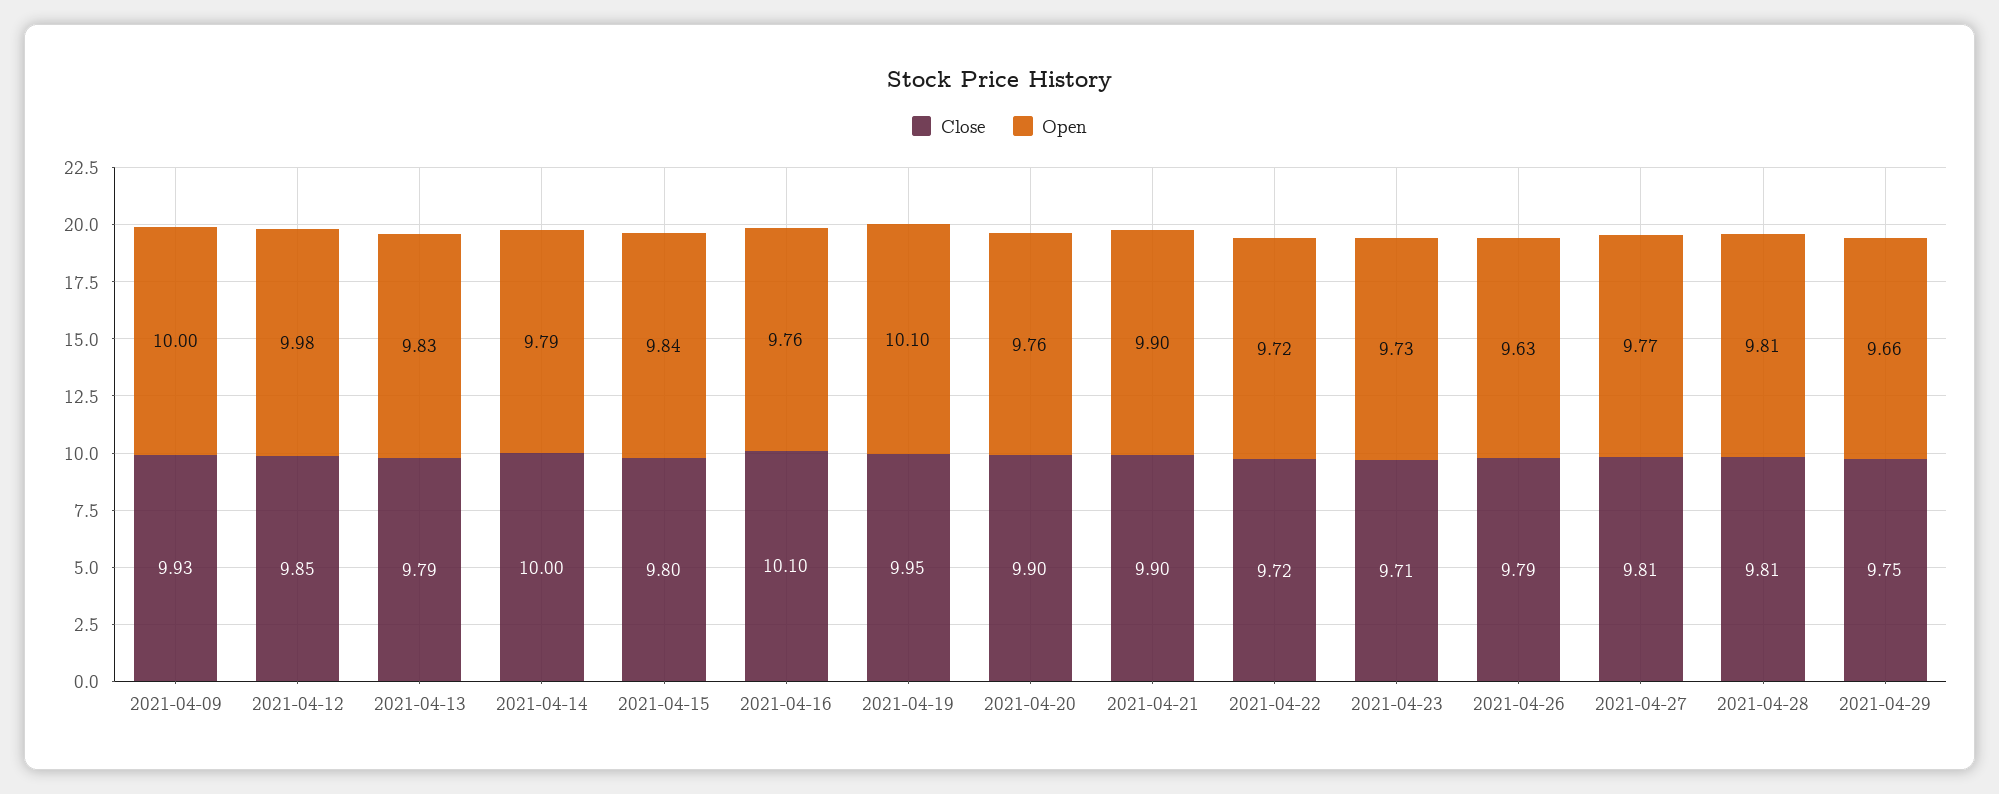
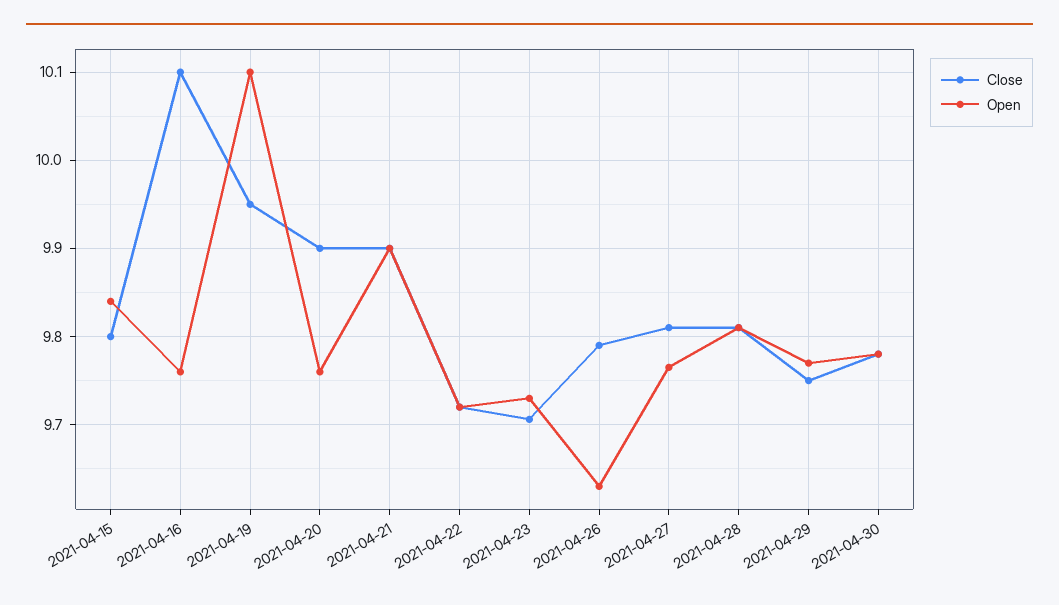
Close, 2021-04-09: 9.93 -> none
Open, 2021-04-09: 10 -> none
Close, 2021-04-12: 9.85 -> none
Open, 2021-04-12: 9.98 -> none
Close, 2021-04-13: 9.79 -> none
Open, 2021-04-13: 9.83 -> none
Close, 2021-04-14: 10 -> none
Open, 2021-04-14: 9.79 -> none
Open, 2021-04-29: 9.66 -> 9.77
Close, 2021-04-30: none -> 9.78
Open, 2021-04-30: none -> 9.78

